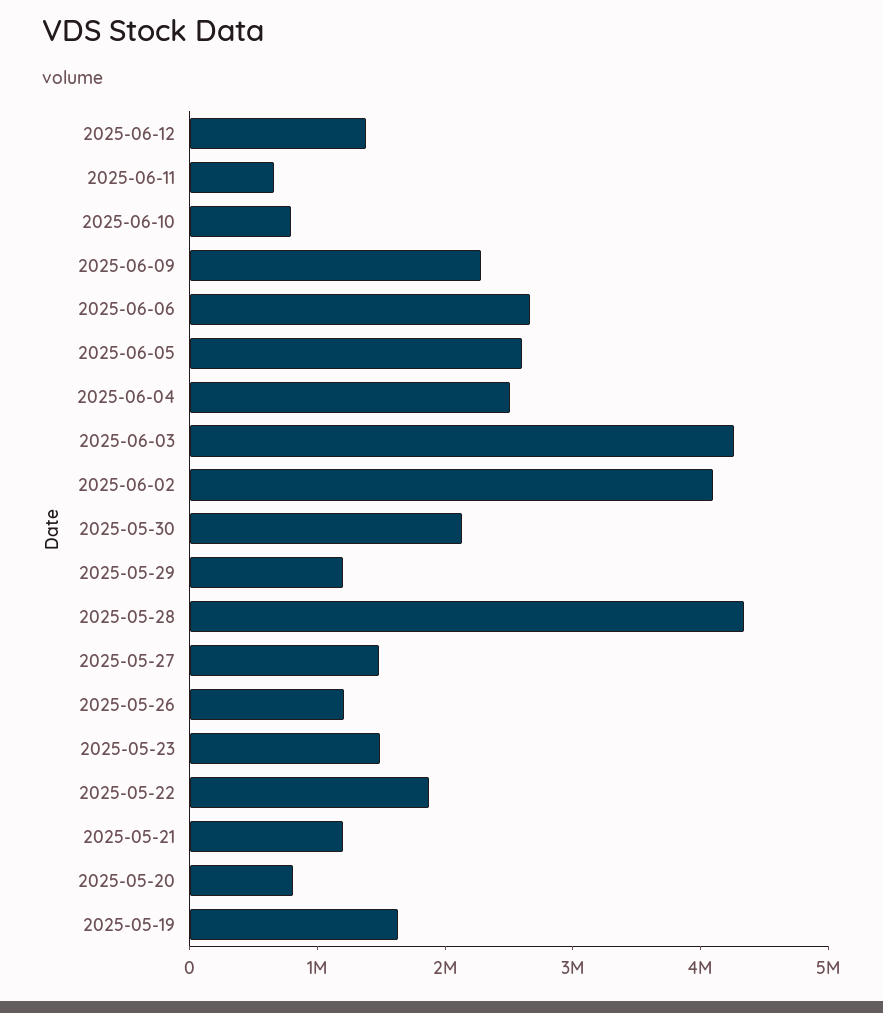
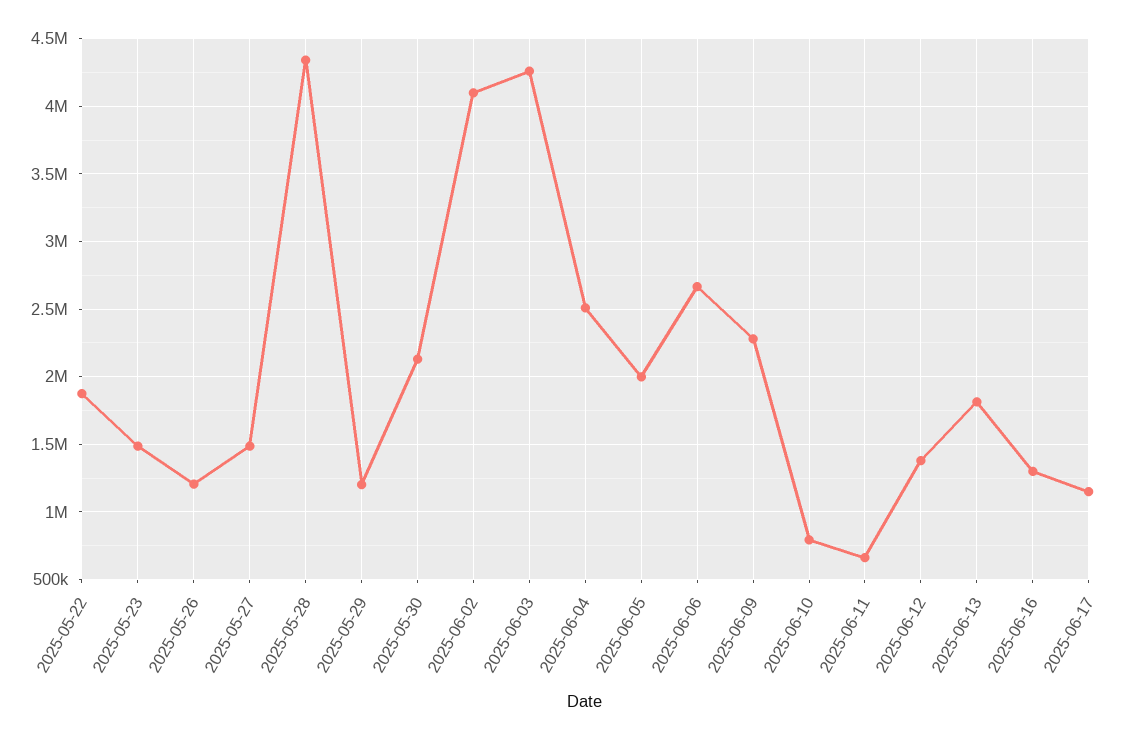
2025-06-05: 2600000 -> 2000000
2025-05-21: 1200000 -> none
2025-05-20: 800000 -> none
2025-05-19: 1600000 -> none
2025-06-13: none -> 1800000
2025-06-16: none -> 1300000
2025-06-17: none -> 1150000

